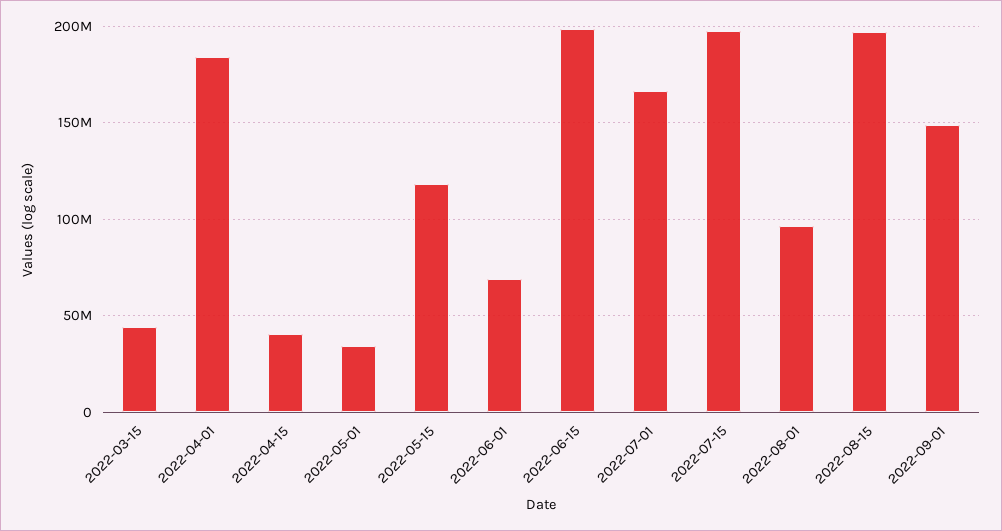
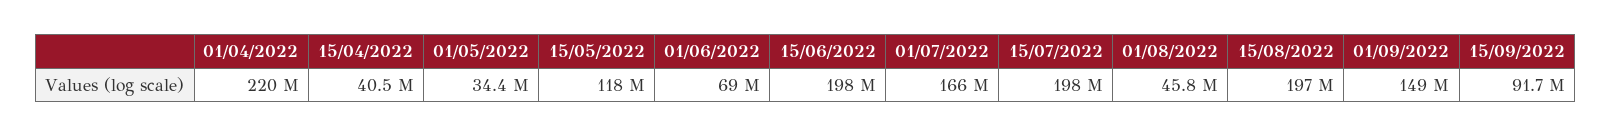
2022-03-15: 45000000 -> none
2022-04-01: 185000000 -> 220000000
2022-08-01: 95000000 -> 45800000
15/09/2022: none -> 91700000

